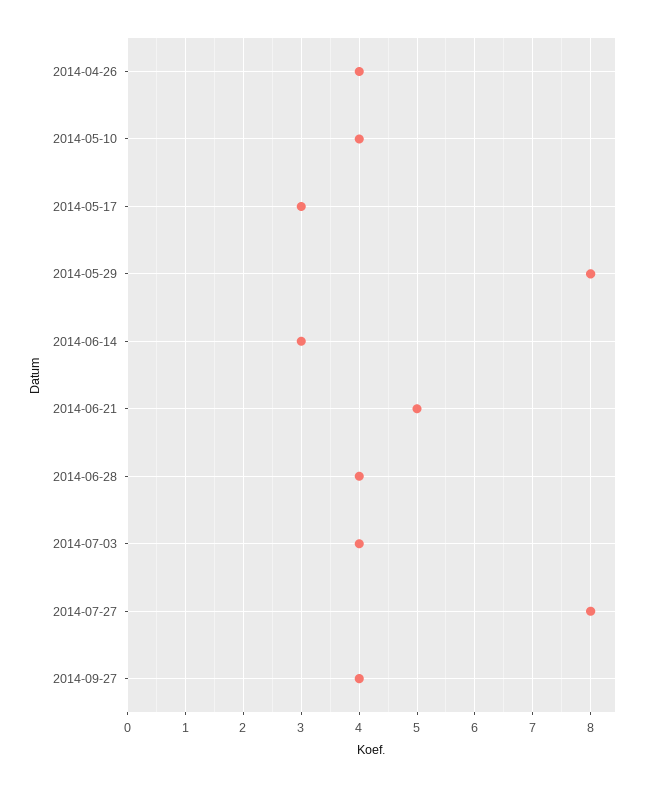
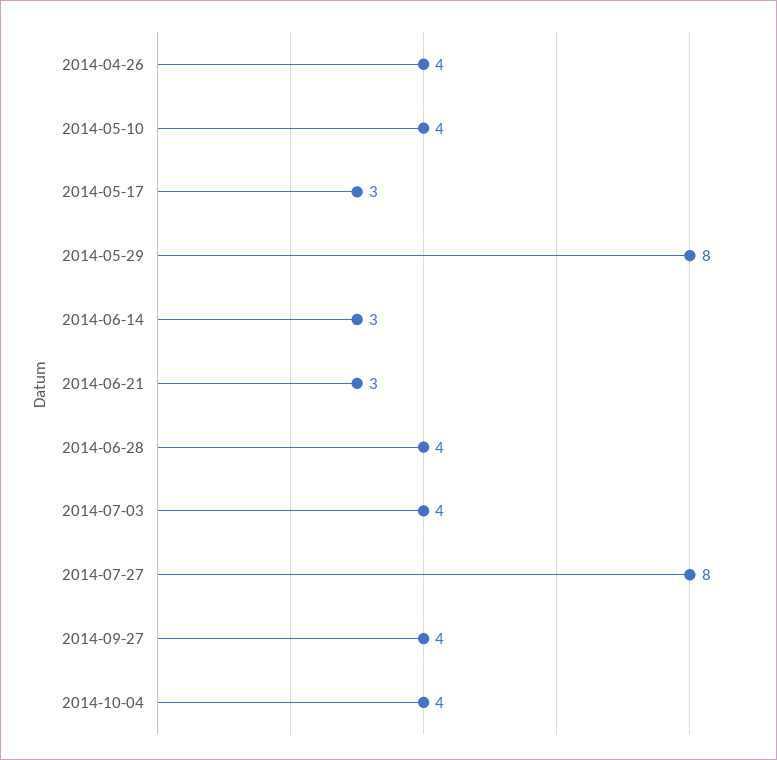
2014-06-21: 5 -> 3
2014-10-04: none -> 4

